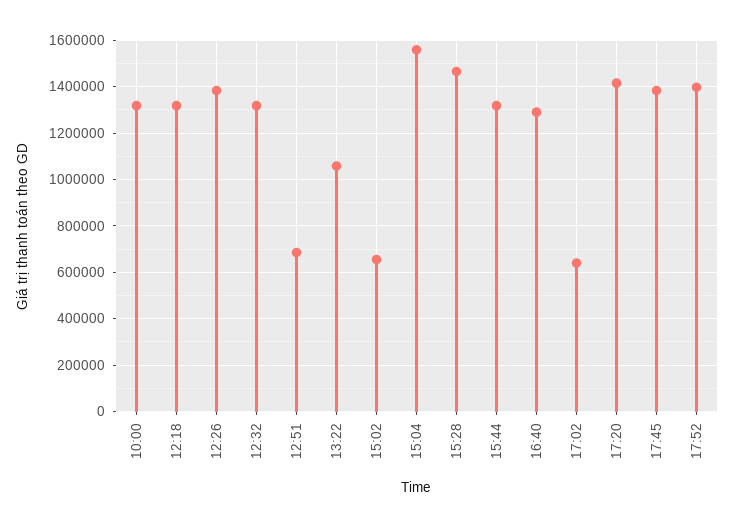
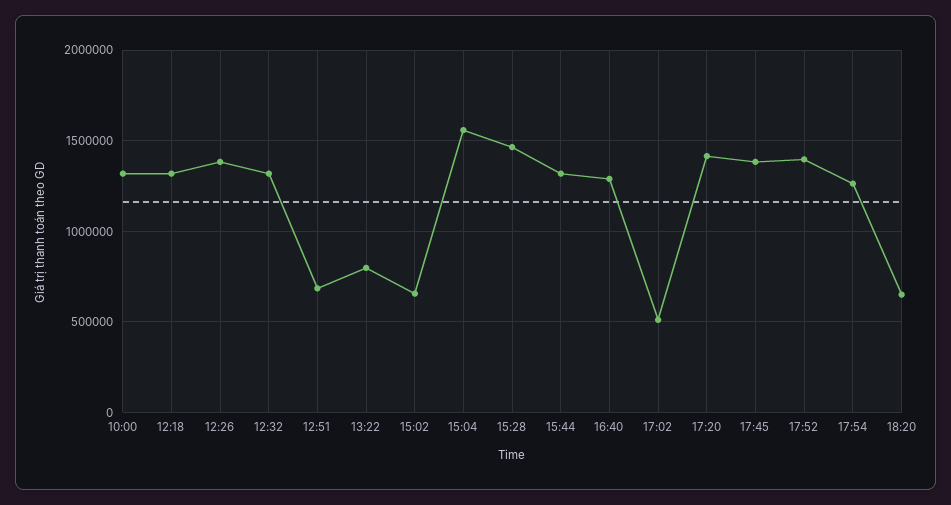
13:22: 1050000 -> 800000
17:02: 650000 -> 500000
17:54: none -> 1250000
18:20: none -> 650000

